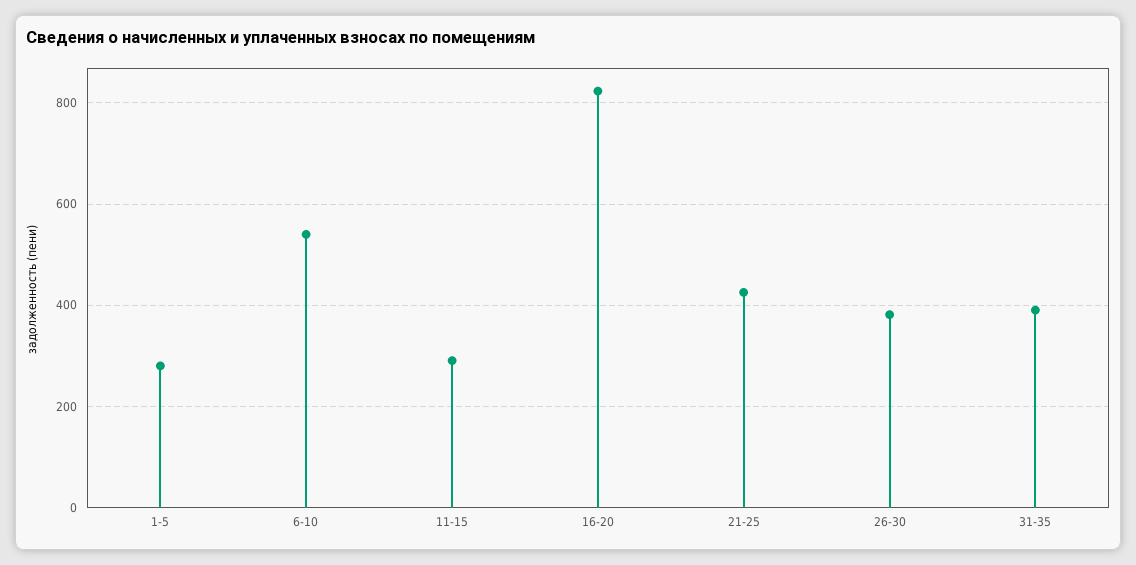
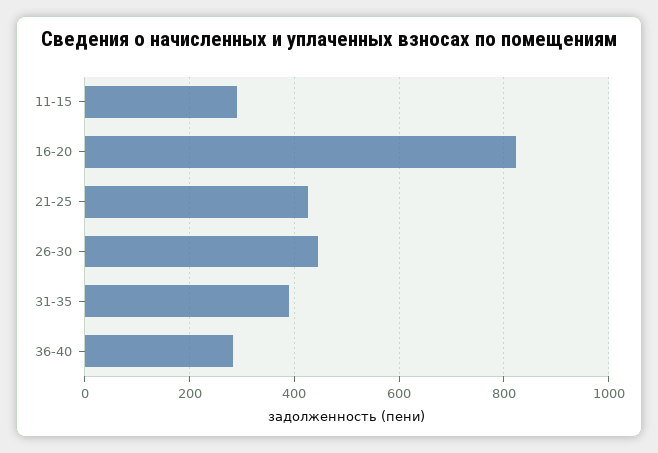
1-5: 280 -> none
6-10: 540 -> none
26-30: 380 -> 440
36-40: none -> 280

